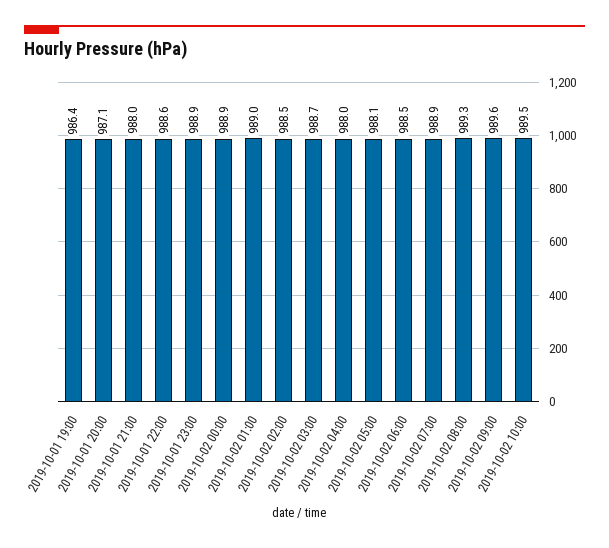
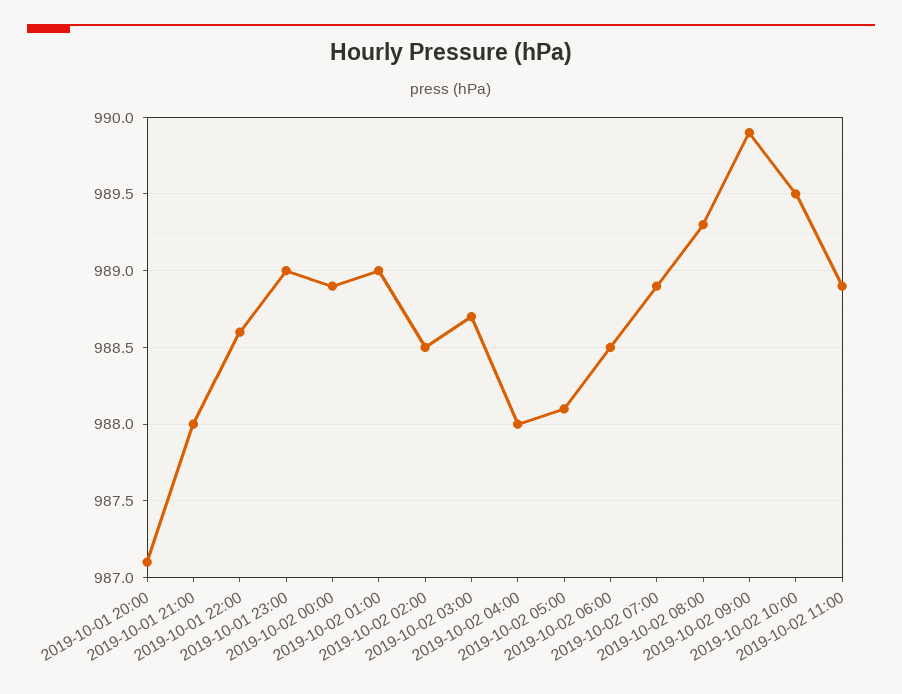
2019-10-01 19:00: 986.4 -> none
2019-10-01 23:00: 988.9 -> 989
2019-10-02 09:00: 989.6 -> 989.9
2019-10-02 11:00: none -> 988.9

